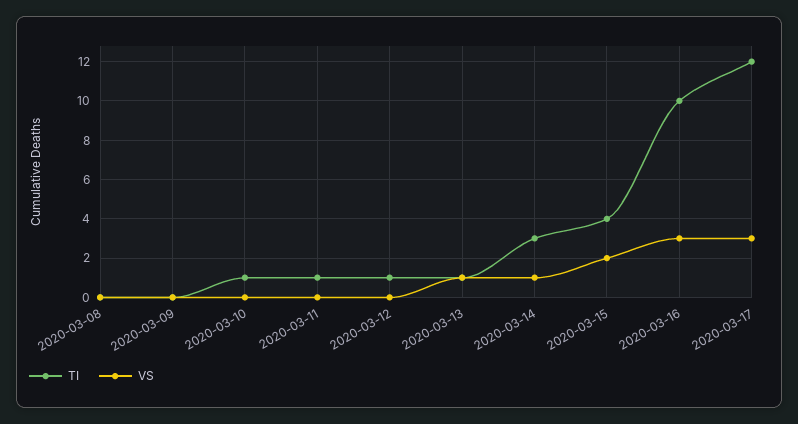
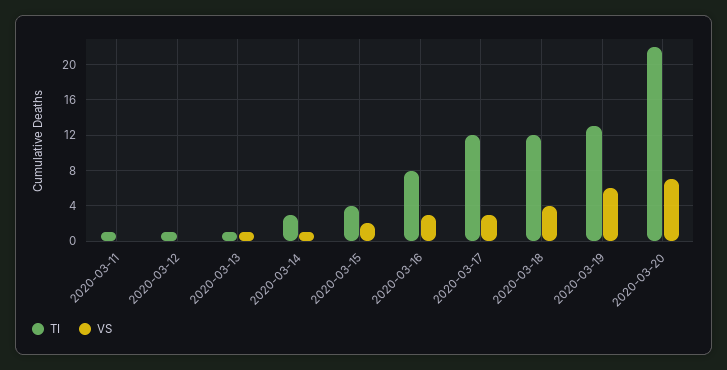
TI, 2020-03-08: 0 -> none
VS, 2020-03-08: 0 -> none
TI, 2020-03-09: 0 -> none
VS, 2020-03-09: 0 -> none
TI, 2020-03-10: 1 -> none
VS, 2020-03-10: 0 -> none
TI, 2020-03-16: 10 -> 8
TI, 2020-03-18: none -> 12
VS, 2020-03-18: none -> 4
TI, 2020-03-19: none -> 13
VS, 2020-03-19: none -> 6
TI, 2020-03-20: none -> 22
VS, 2020-03-20: none -> 7

